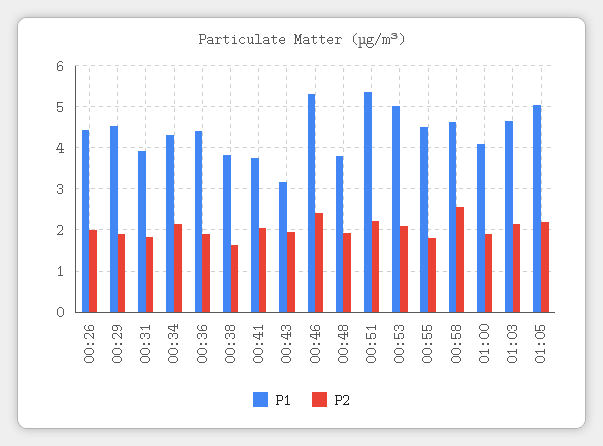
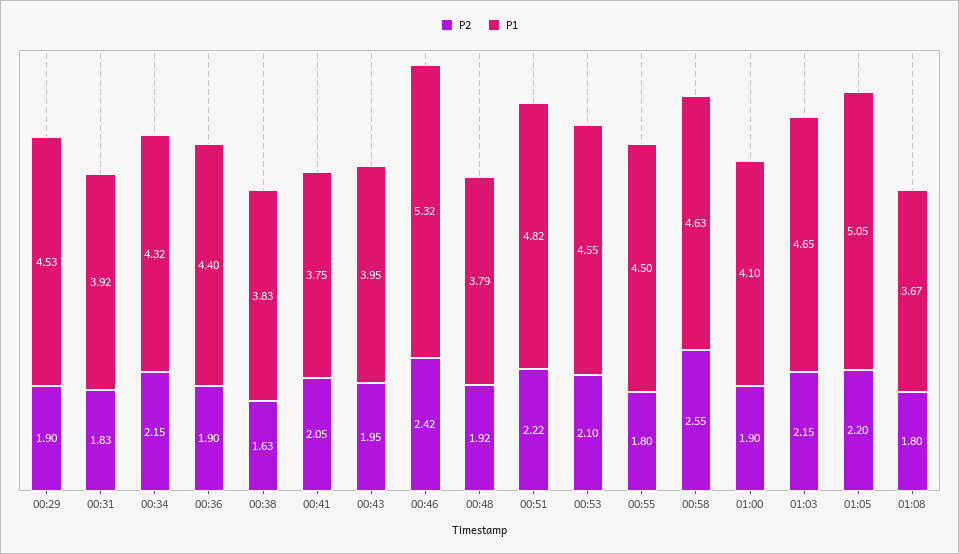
P1, 00:26: 4.4 -> none
P2, 00:26: 2 -> none
P1, 00:43: 3.2 -> 3.95
P1, 00:51: 5.4 -> 4.82
P1, 00:53: 5 -> 4.55
P2, 01:08: none -> 1.8
P1, 01:08: none -> 3.67

